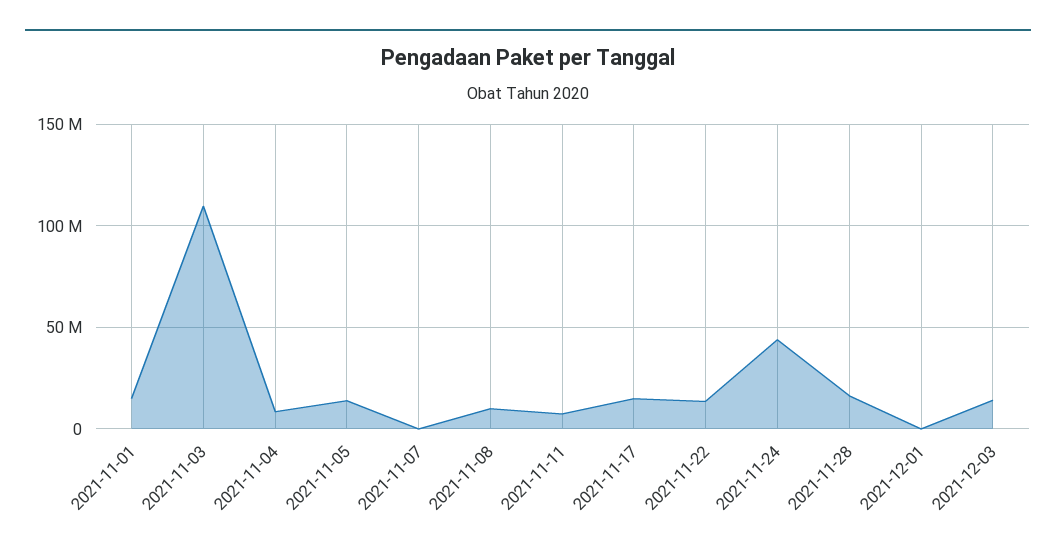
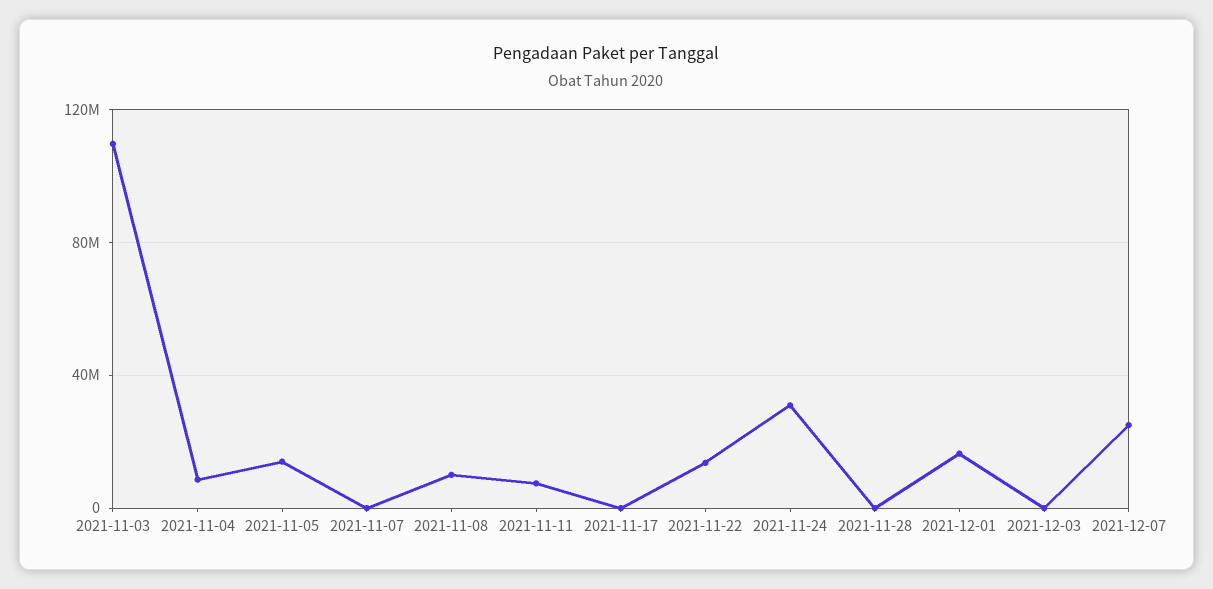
2021-11-01: 15000000 -> none
2021-11-17: 15000000 -> 0
2021-11-24: 45000000 -> 30000000
2021-11-28: 15000000 -> 0
2021-12-01: 0 -> 15000000
2021-12-03: 15000000 -> 0
2021-12-07: none -> 25000000

